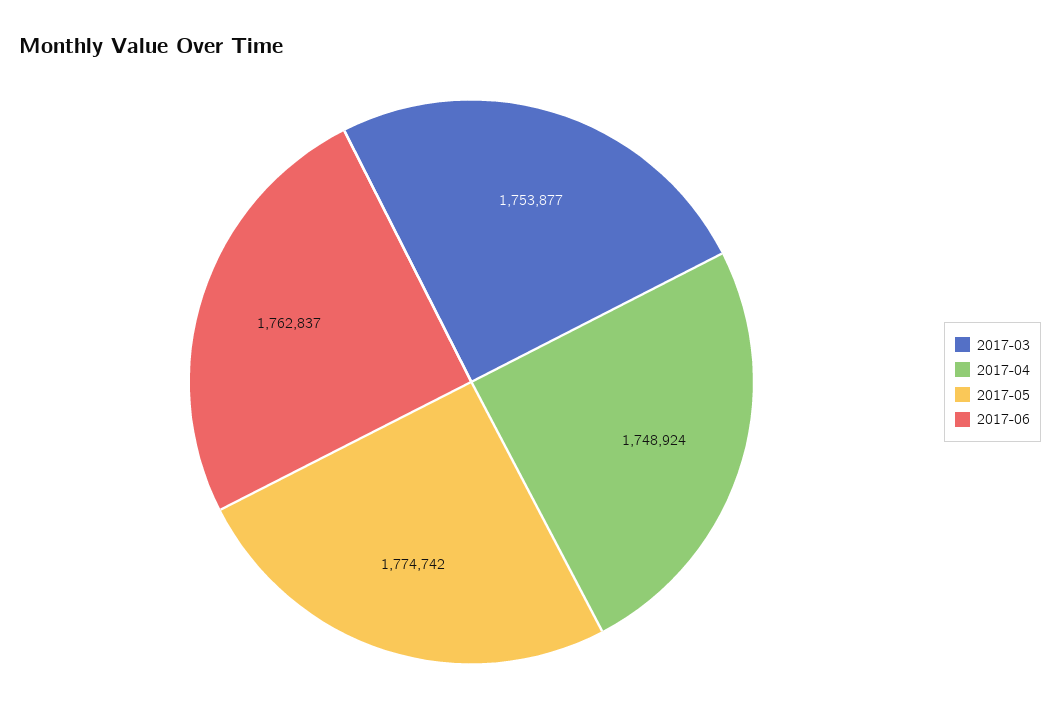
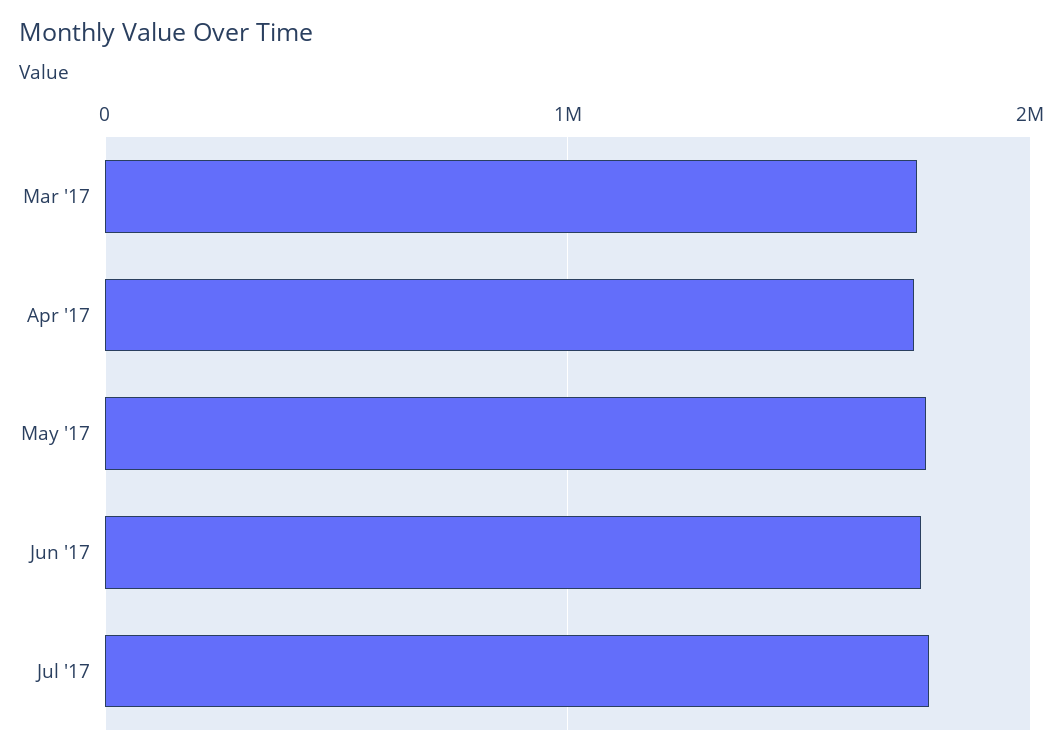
Jul '17: none -> 1800000

